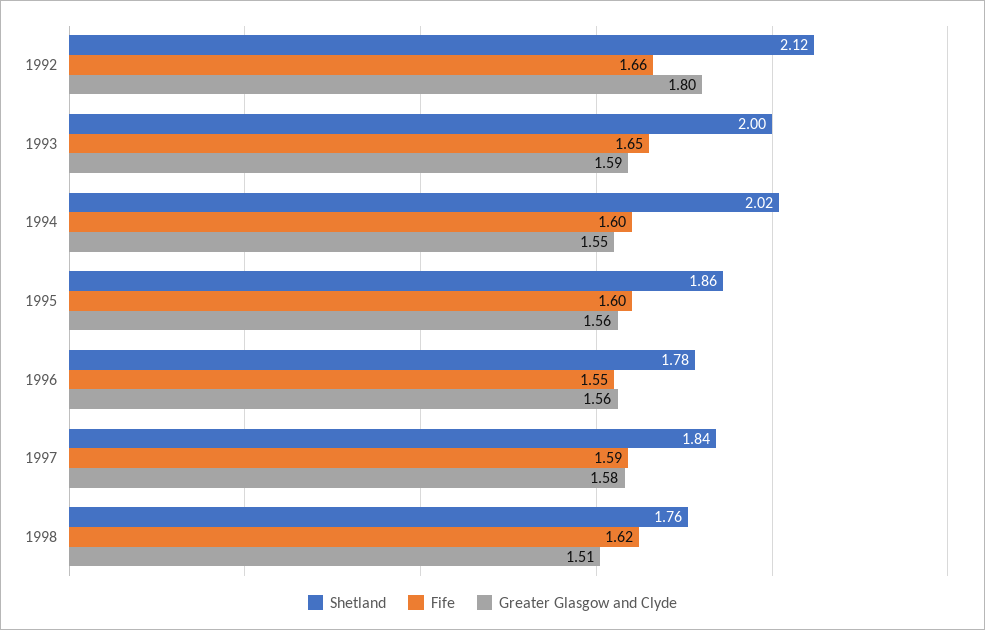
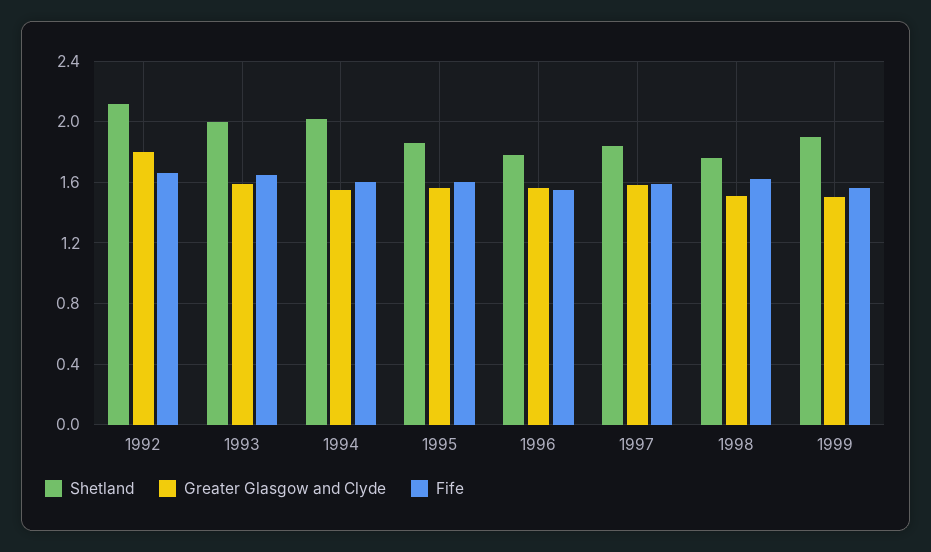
Shetland, 1999: none -> 1.9
Greater Glasgow and Clyde, 1999: none -> 1.5
Fife, 1999: none -> 1.55

